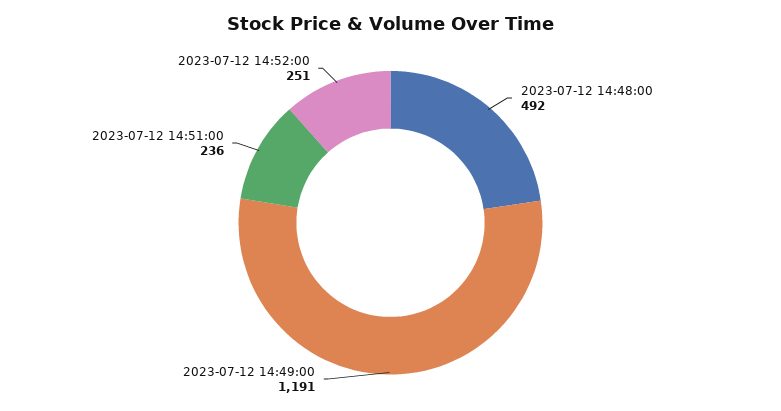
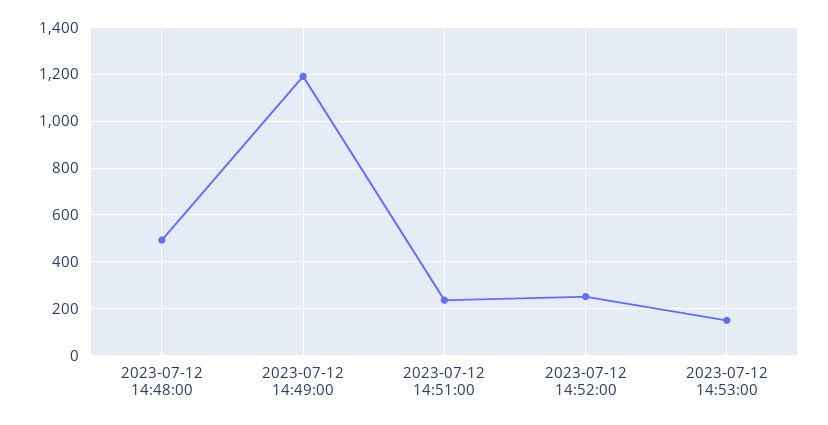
2023-07-12 14:53:00: none -> 150

